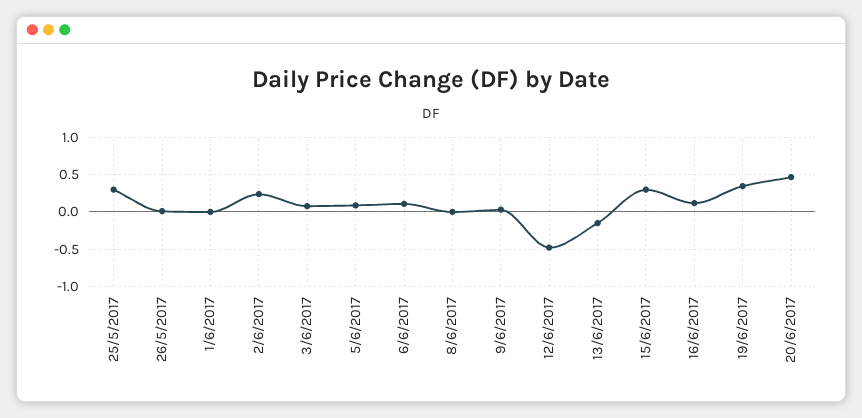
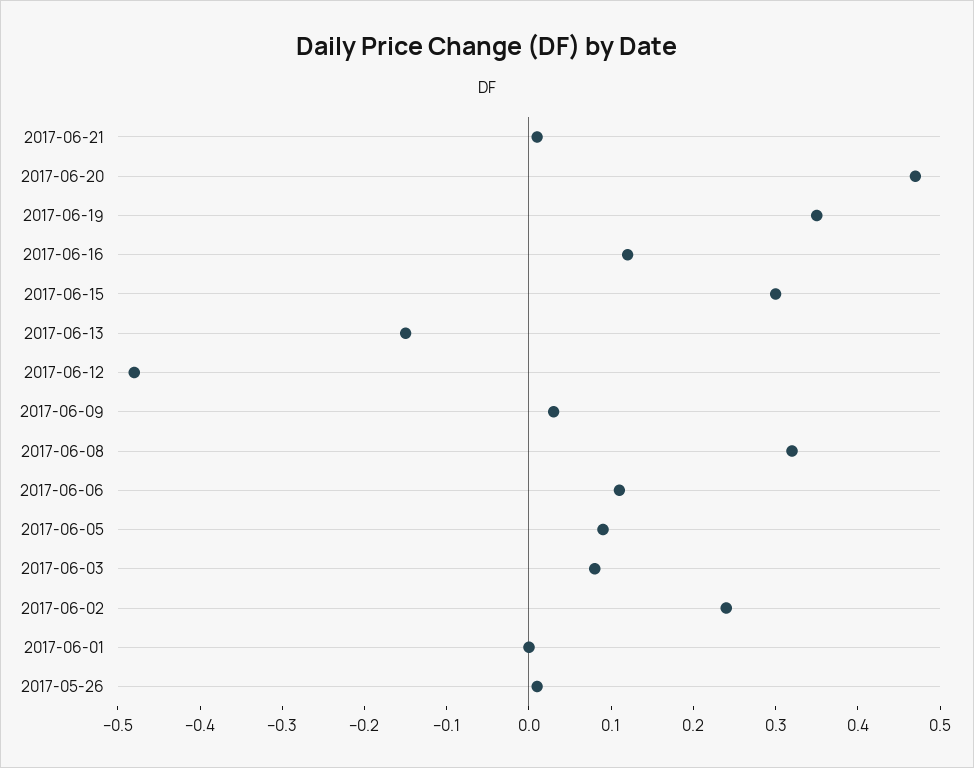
25/5/2017: 0.3 -> none
8/6/2017: 0 -> 0.32
2017-06-21: none -> 0.01

